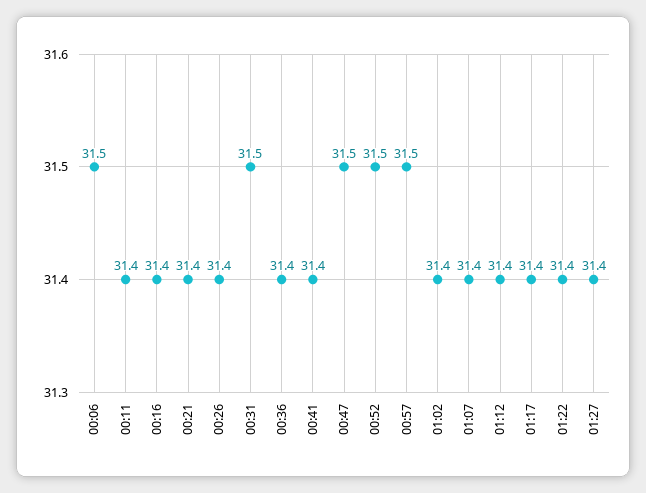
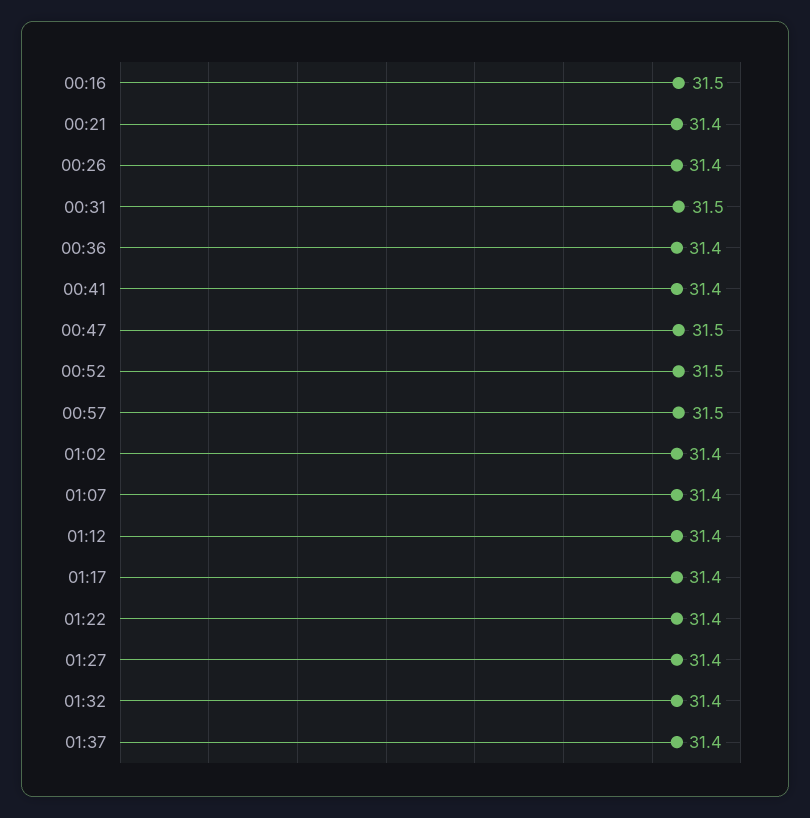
00:06: 31.5 -> none
00:11: 31.4 -> none
00:16: 31.4 -> 31.5
01:32: none -> 31.4
01:37: none -> 31.4

